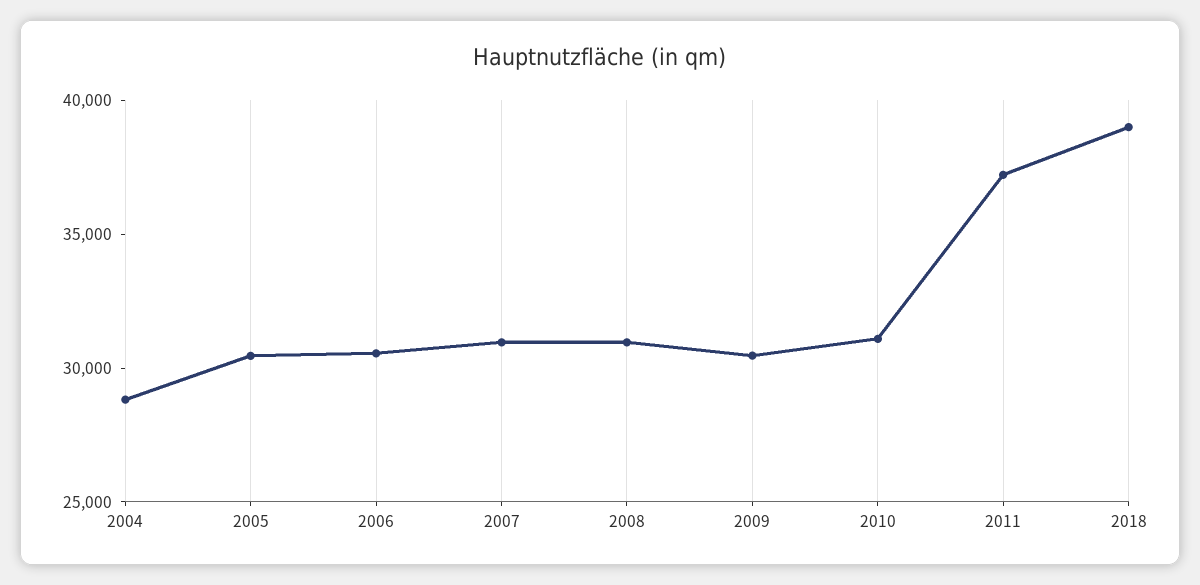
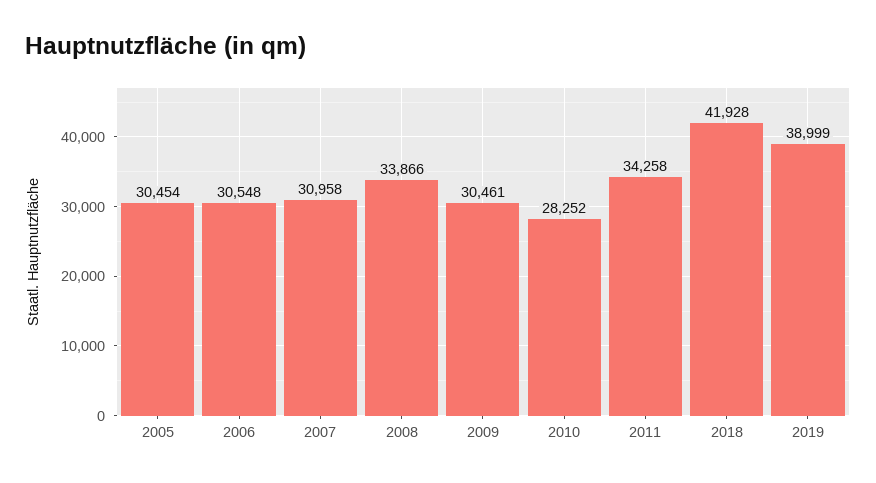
2004: 29000 -> none
2008: 31000 -> 33866
2010: 31000 -> 28252
2011: 37000 -> 34258
2018: 39000 -> 41928
2019: none -> 38999

